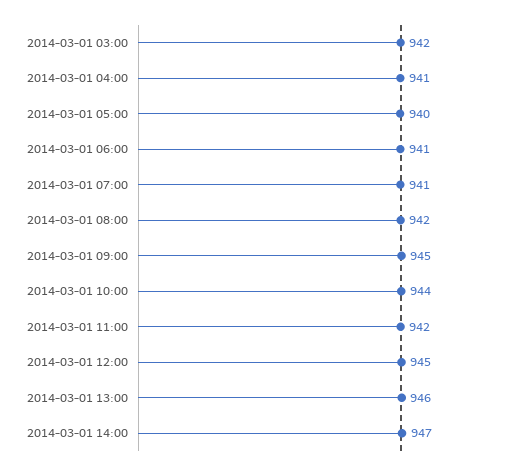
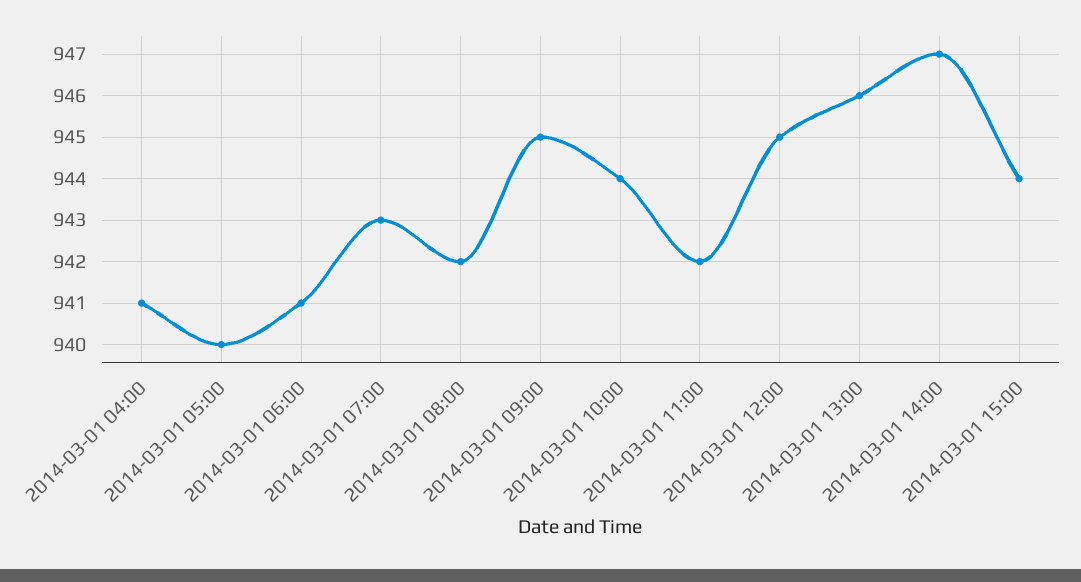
2014-03-01 03:00: 942 -> none
2014-03-01 07:00: 941 -> 943
2014-03-01 15:00: none -> 944

